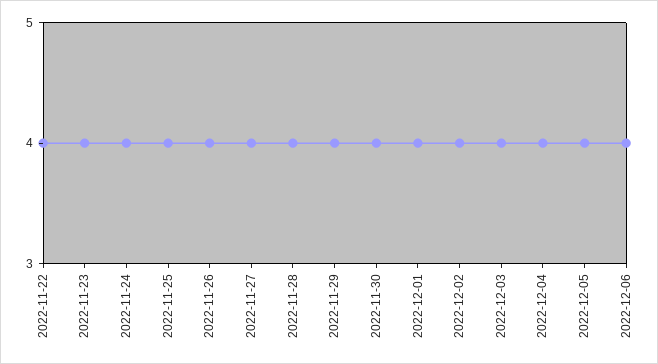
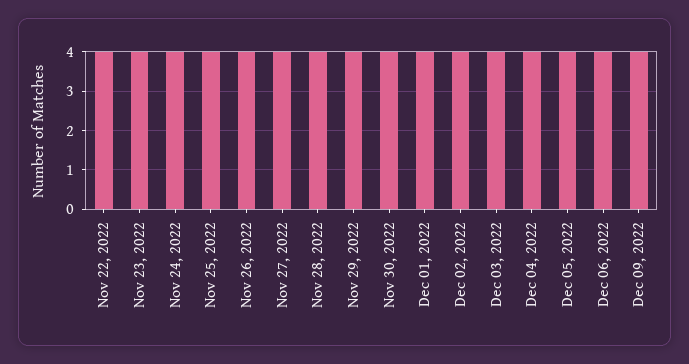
Dec 09, 2022: none -> 4

